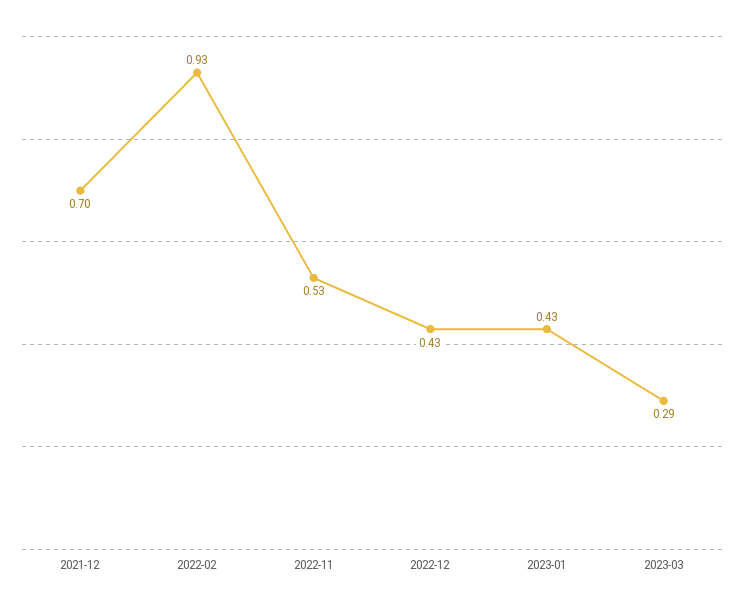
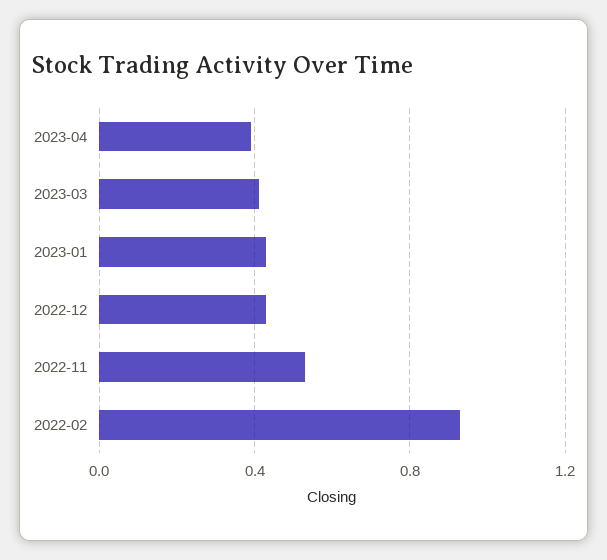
2021-12: 0.7 -> none
2023-03: 0.29 -> 0.4
2023-04: none -> 0.4

